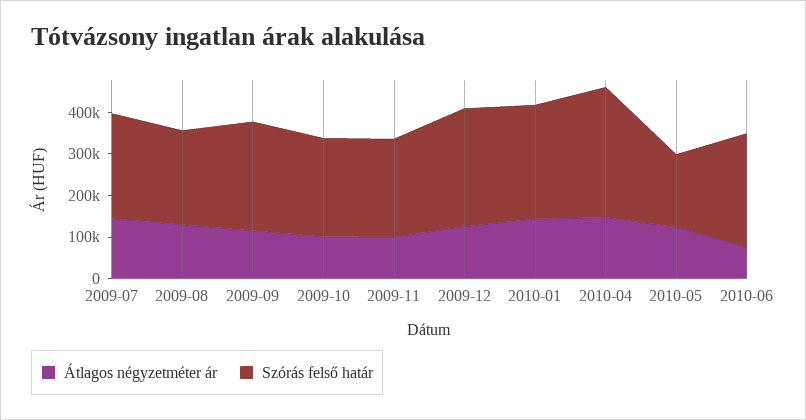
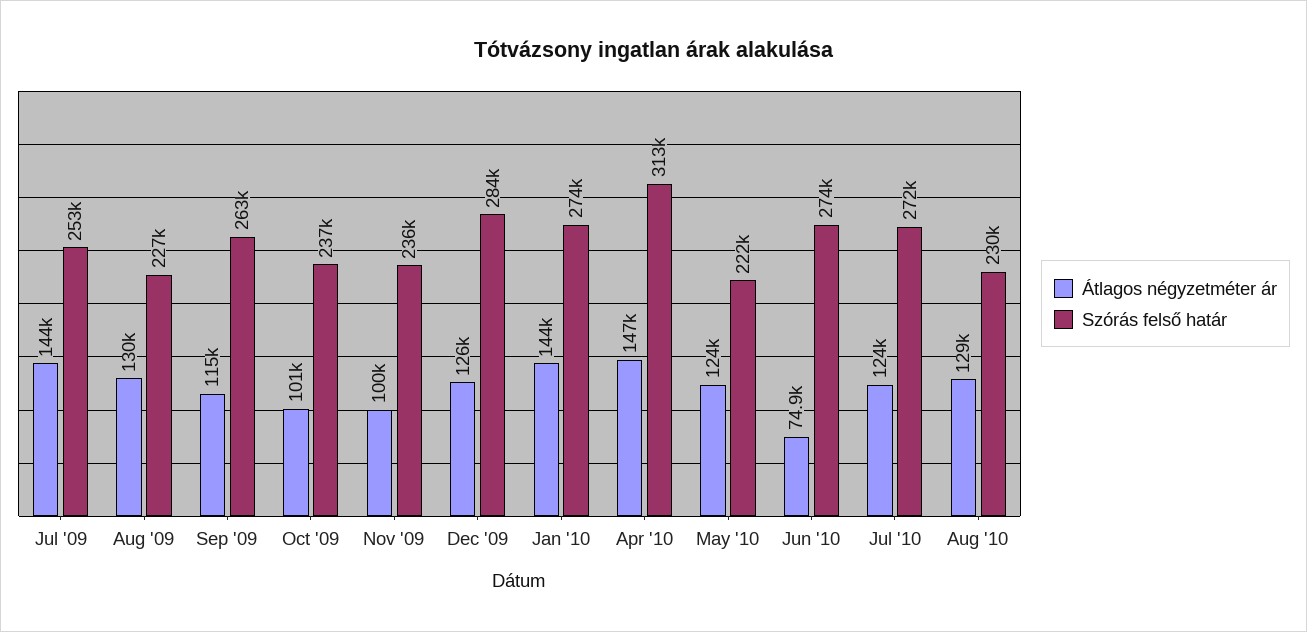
Szórás felső határ, 2010-05: 180000 -> 222000
Átlagos négyzetméter ár, Jul '10: none -> 124000
Szórás felső határ, Jul '10: none -> 272000
Átlagos négyzetméter ár, Aug '10: none -> 129000
Szórás felső határ, Aug '10: none -> 230000

